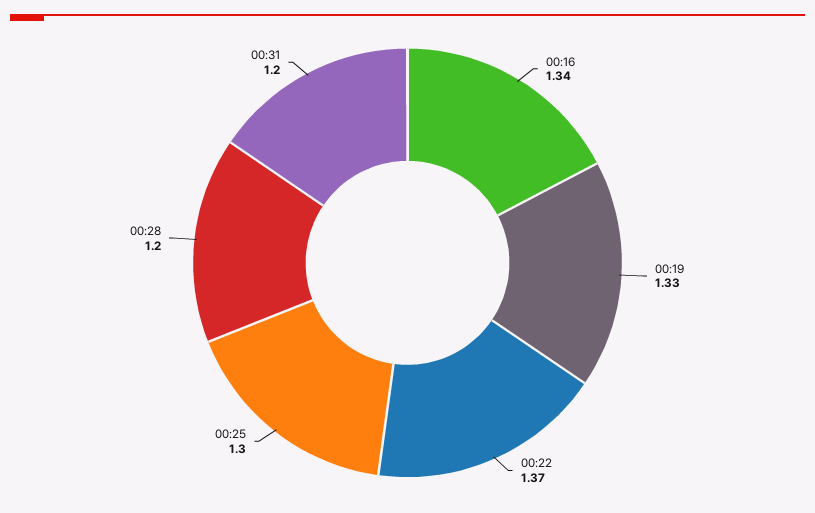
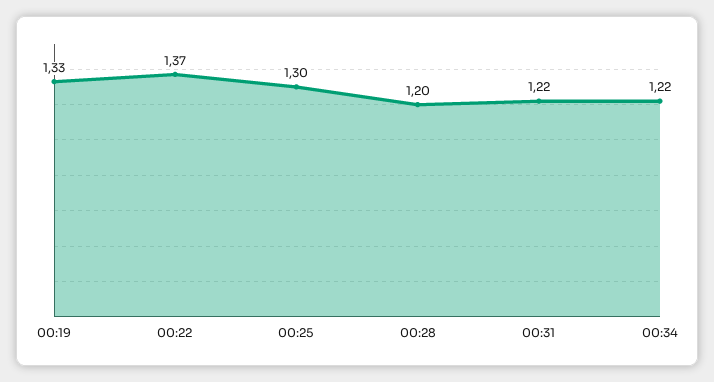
00:16: 1.34 -> none
00:31: 1.2 -> 1.22
00:34: none -> 1.22

